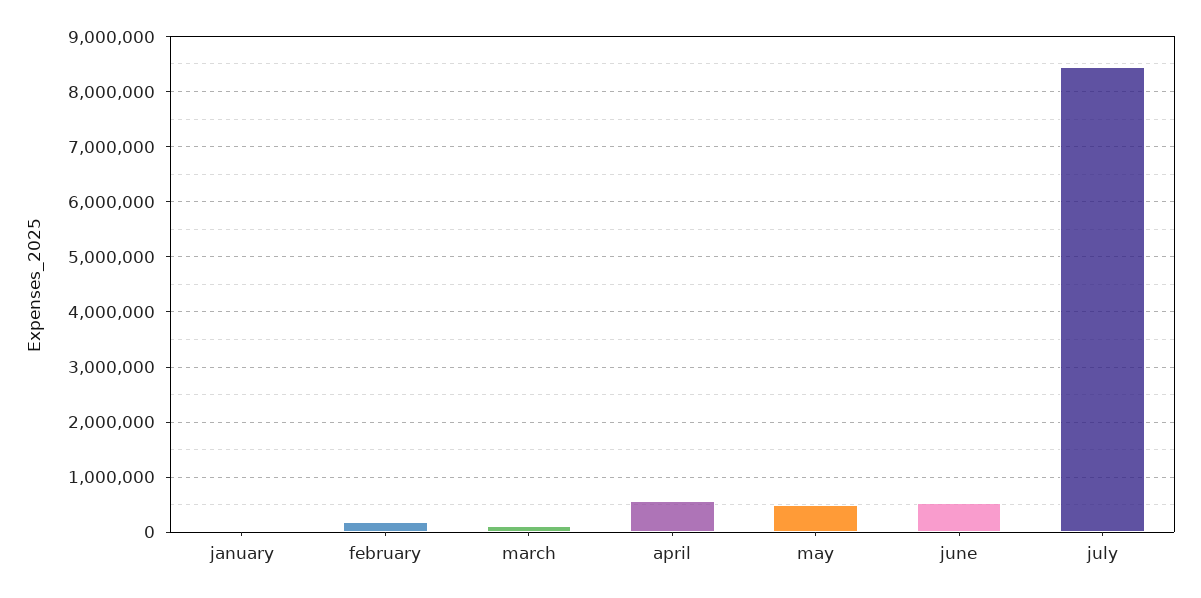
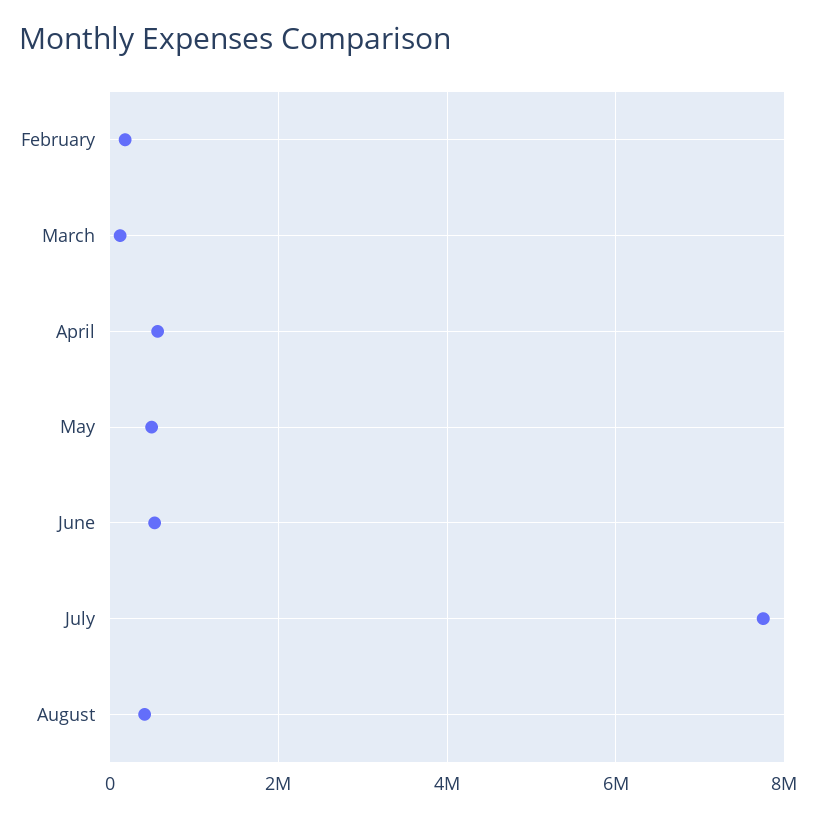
january: 0 -> none
july: 8400000 -> 7800000
August: none -> 400000

